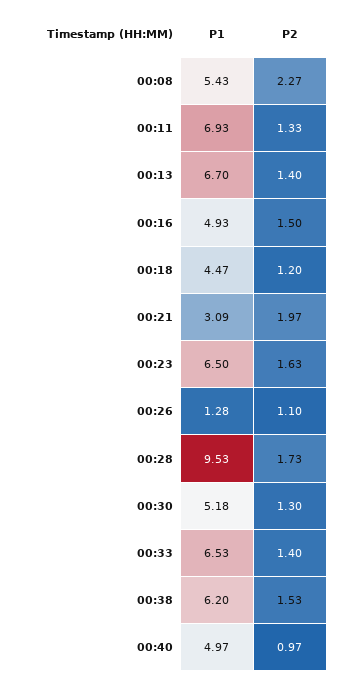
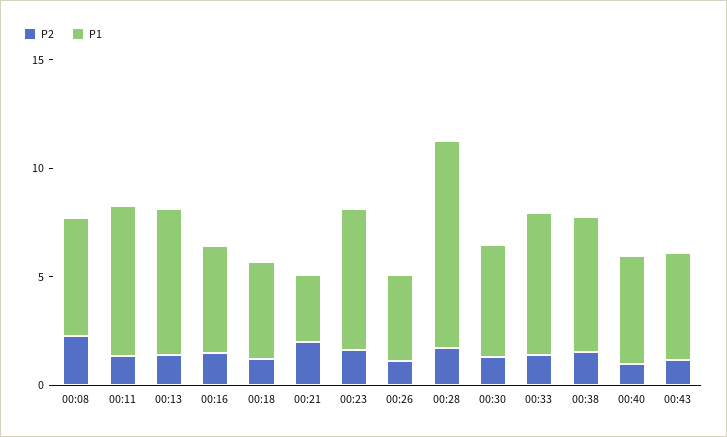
P1, 00:26: 1.28 -> 4
P2, 00:43: none -> 1
P1, 00:43: none -> 5

